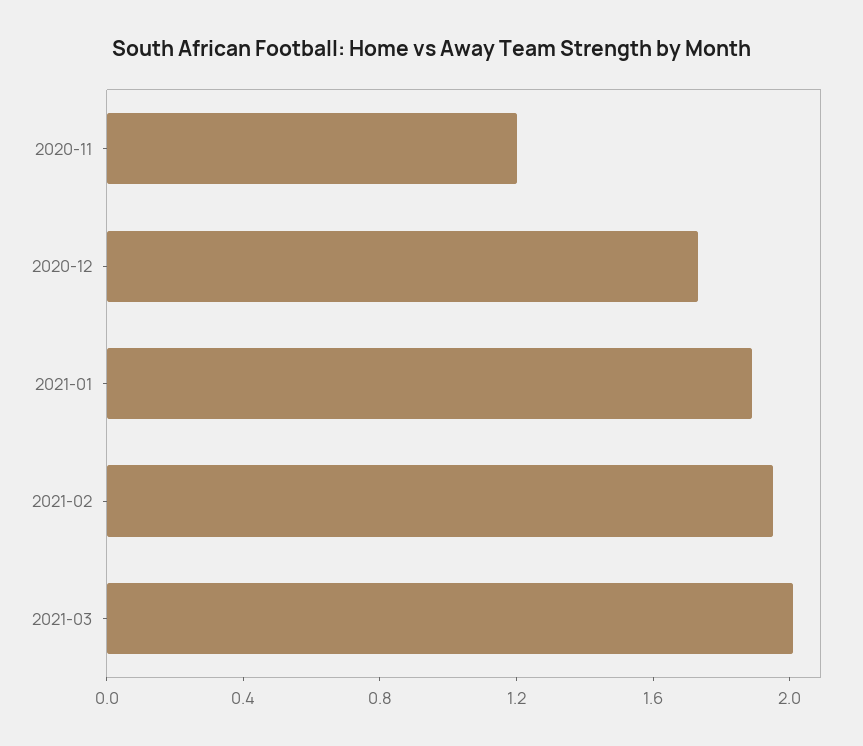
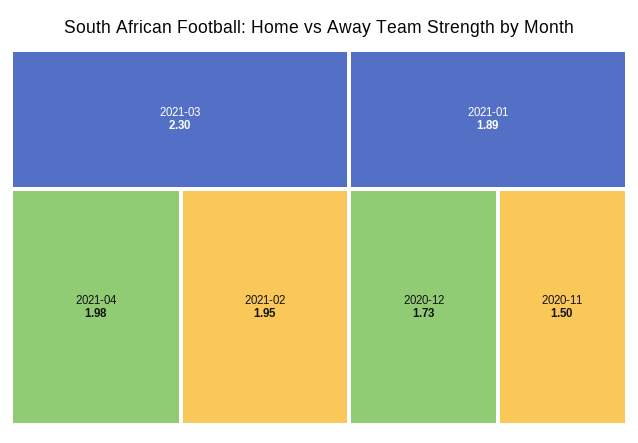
2020-11: 1.2 -> 1.5
2021-03: 2 -> 2.3
2021-04: none -> 1.98

